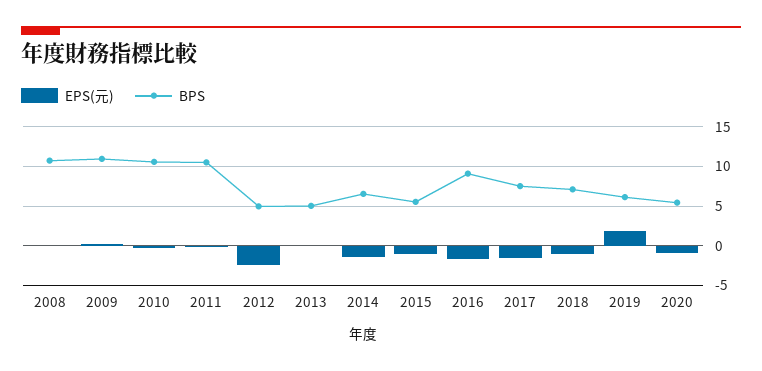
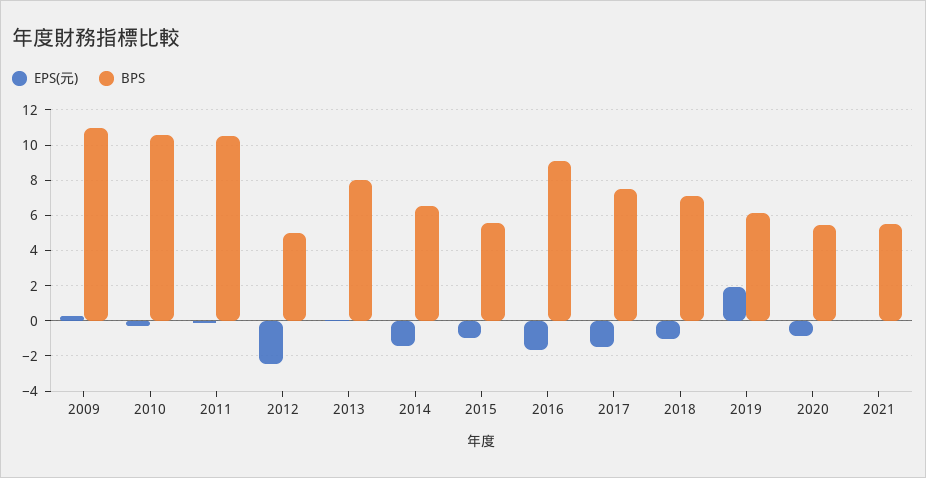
EPS(元), 2008: 0 -> none
BPS, 2008: 11 -> none
BPS, 2013: 5 -> 8
EPS(元), 2021: none -> 0
BPS, 2021: none -> 5.5

